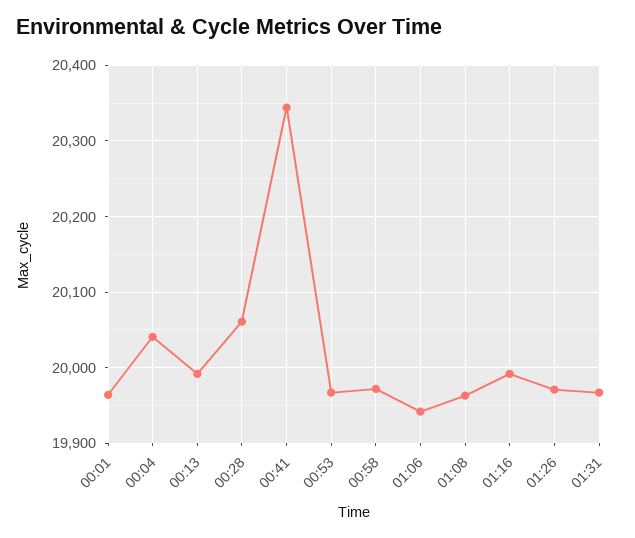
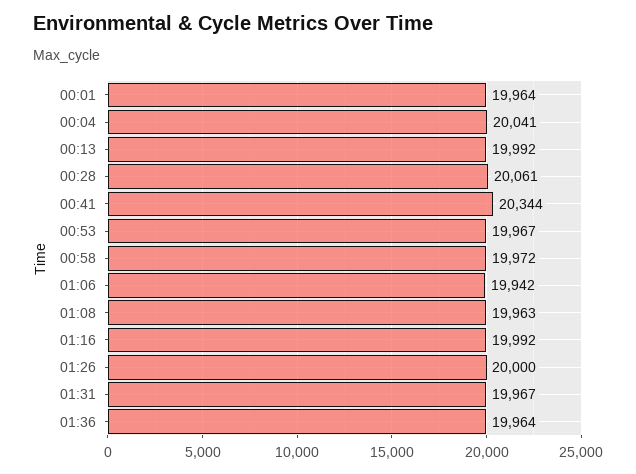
01:26: 19970 -> 20000
01:36: none -> 19964

